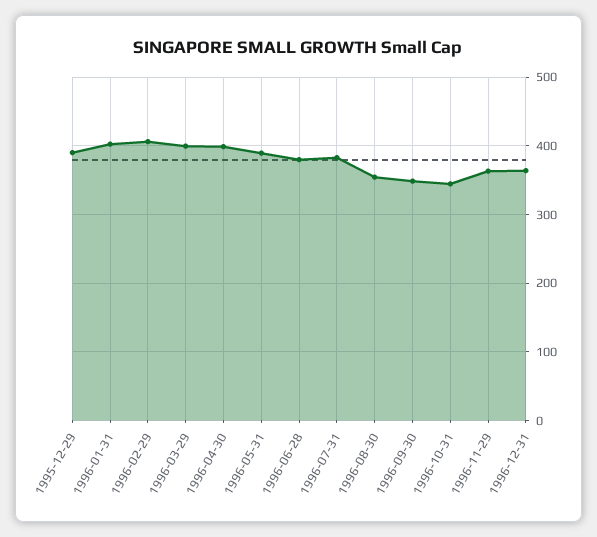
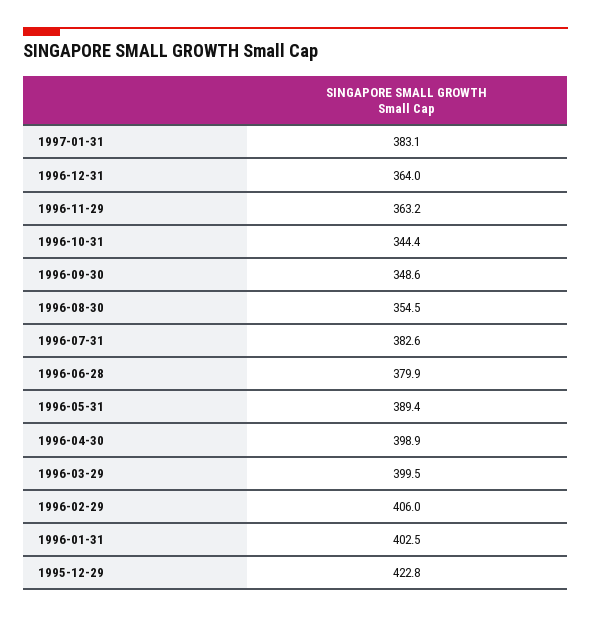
1995-12-29: 390 -> 422.8
1997-01-31: none -> 383.1

